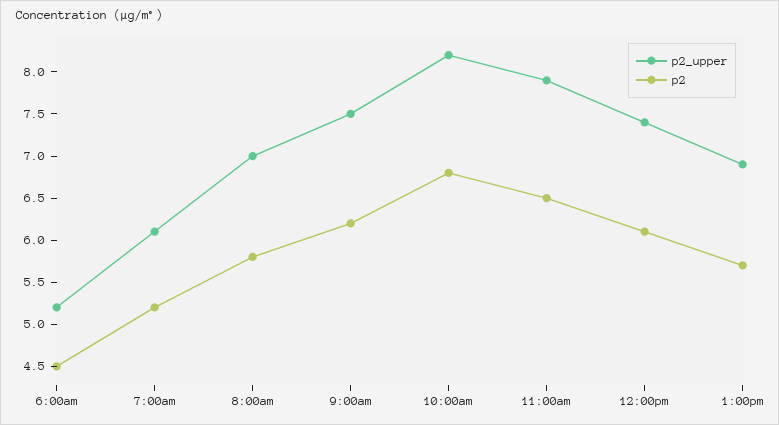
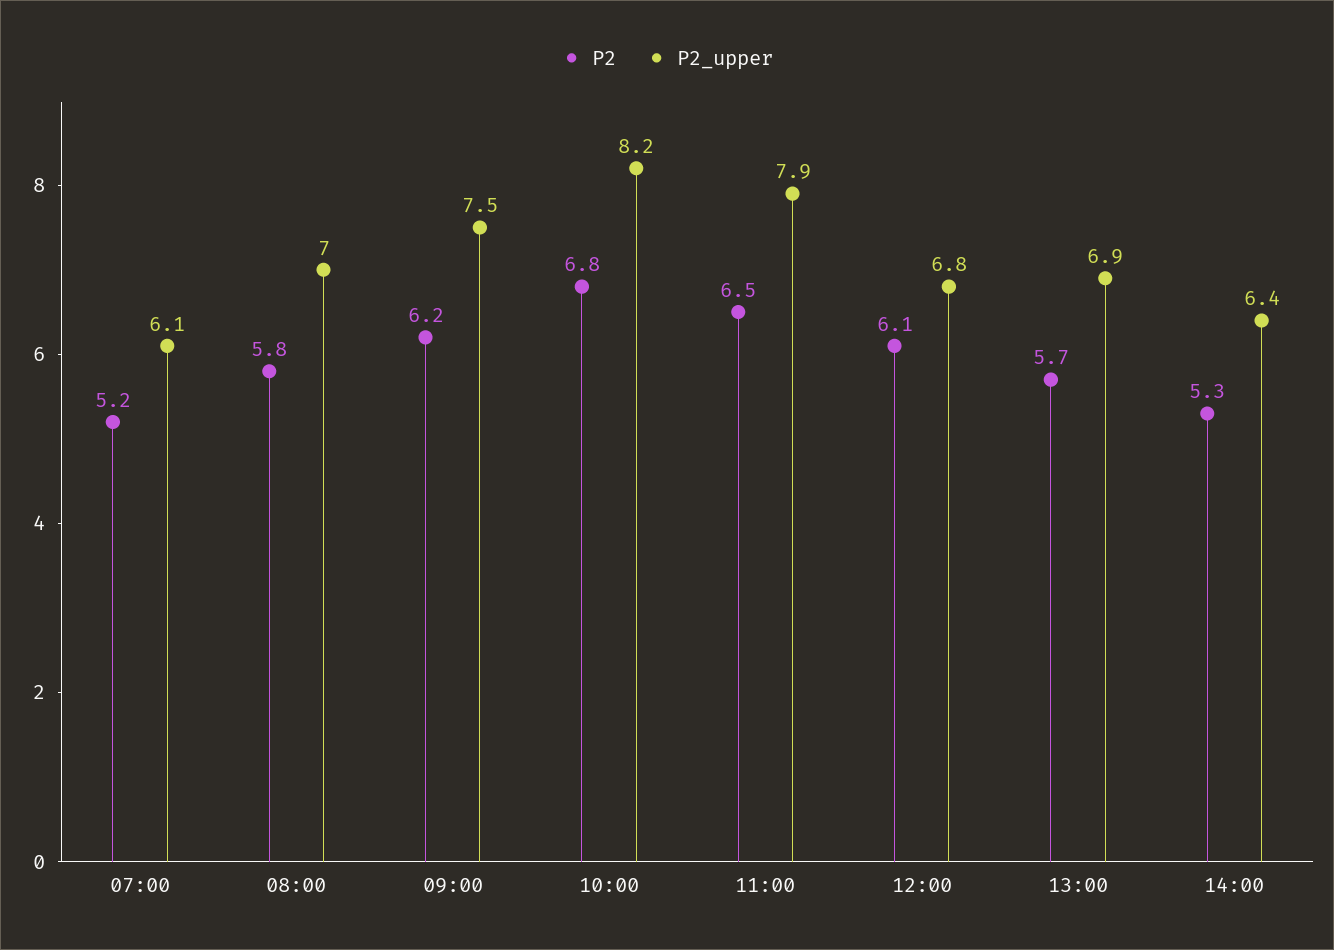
p2_upper, 6:00am: 5.2 -> none
p2, 6:00am: 4.5 -> none
p2_upper, 12:00pm: 7.4 -> 6.8
p2, 14:00: none -> 5.3
p2_upper, 14:00: none -> 6.4

